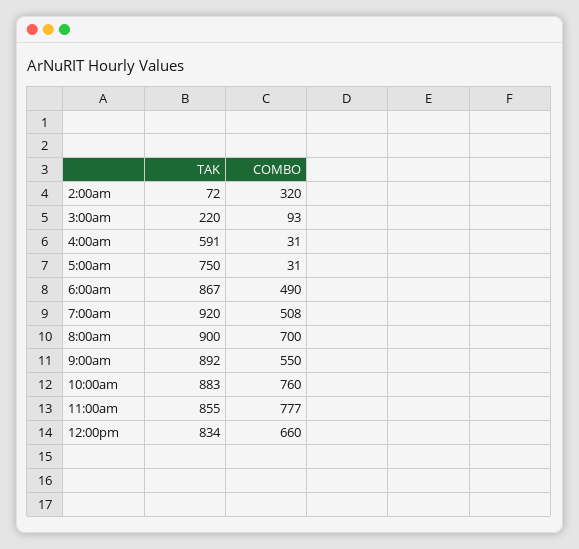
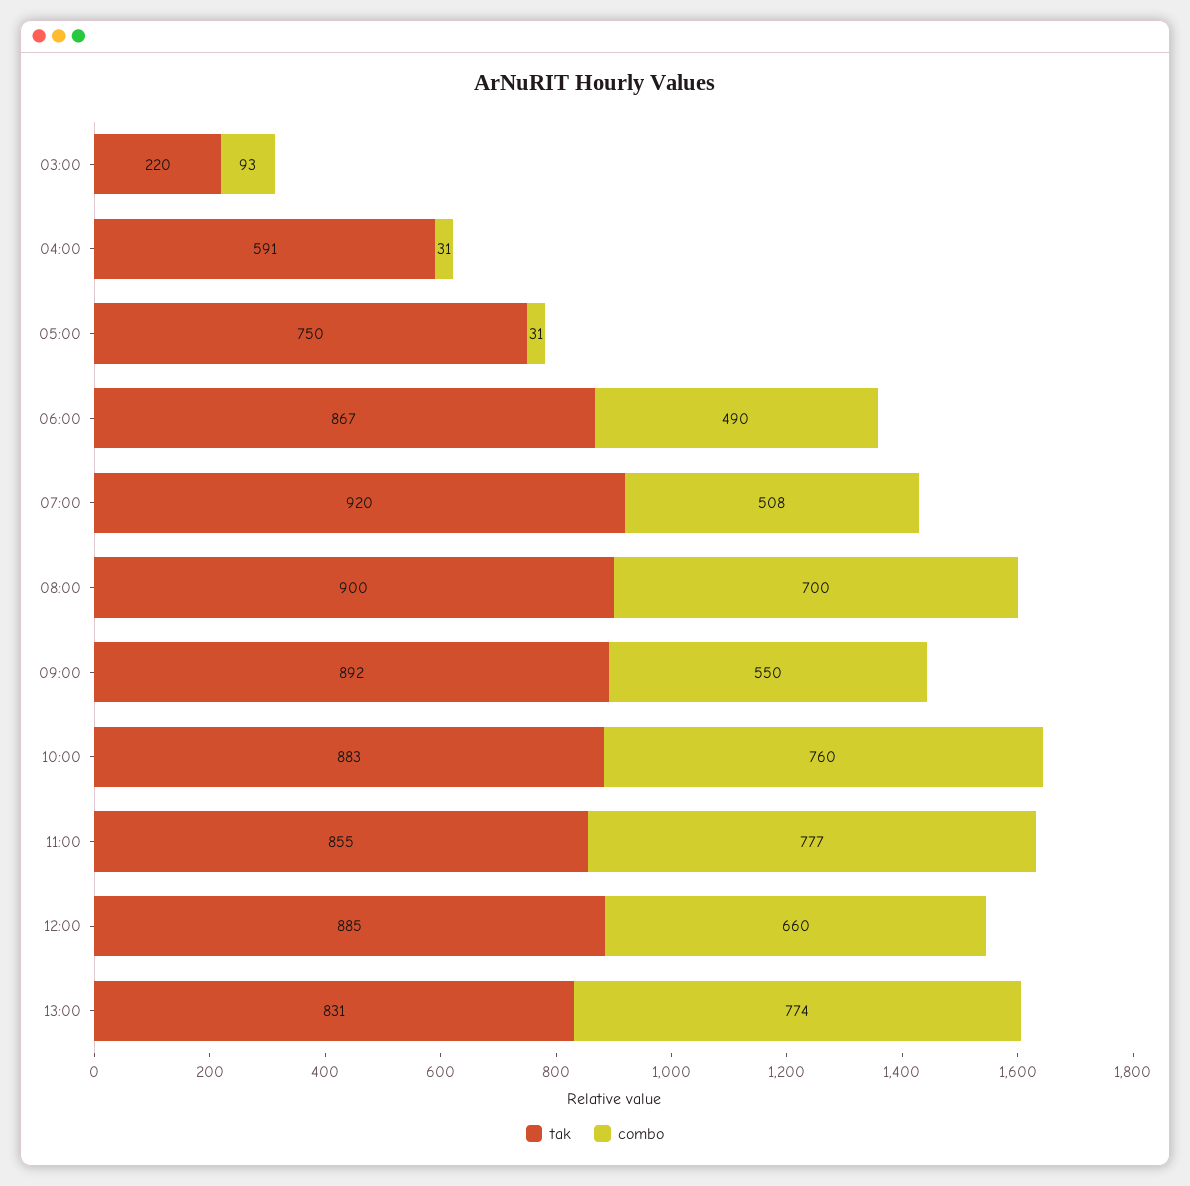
TAK, 2:00am: 72 -> none
COMBO, 2:00am: 320 -> none
TAK, 12:00pm: 834 -> 885
TAK, 13:00: none -> 831
COMBO, 13:00: none -> 774

